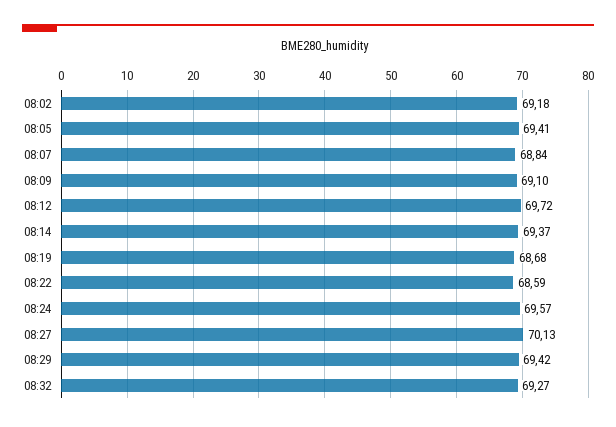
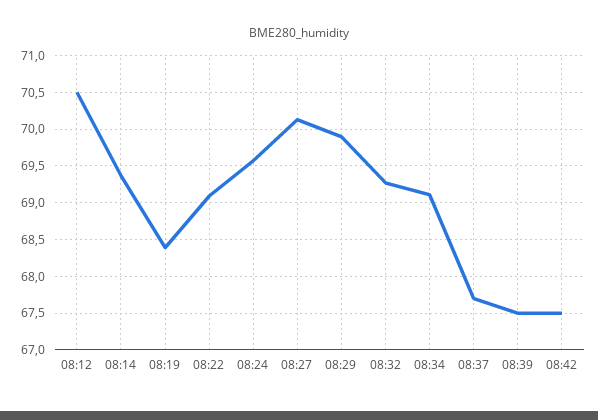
08:02: 69.18 -> none
08:05: 69.41 -> none
08:07: 68.84 -> none
08:09: 69.1 -> none
08:12: 69.72 -> 70.5
08:19: 68.68 -> 68.4
08:22: 68.59 -> 69.1
08:29: 69.42 -> 69.9
08:34: none -> 69.1
08:37: none -> 67.7
08:39: none -> 67.5
08:42: none -> 67.5

